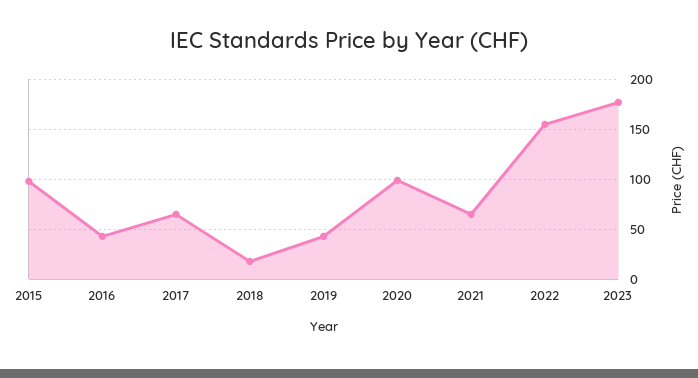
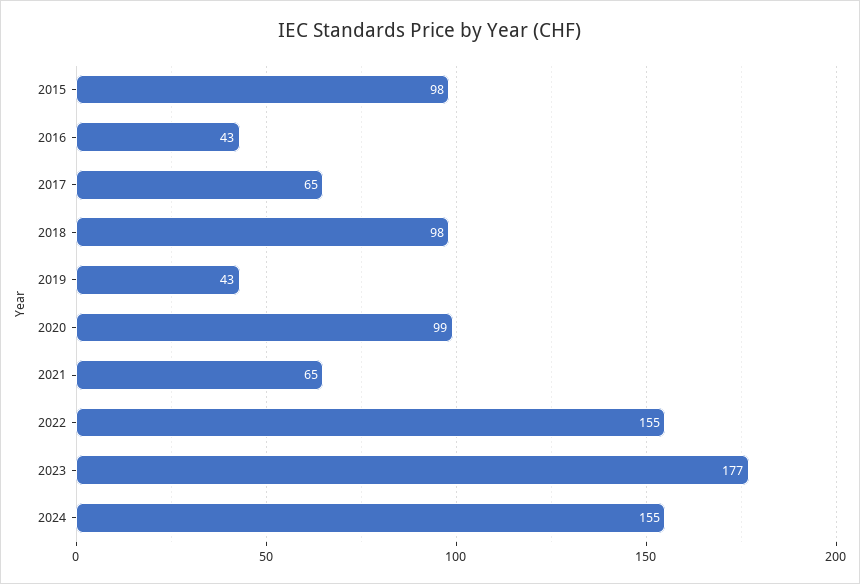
2018: 20 -> 98
2024: none -> 155

